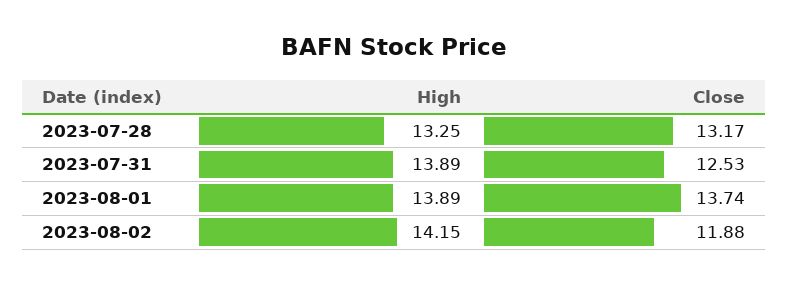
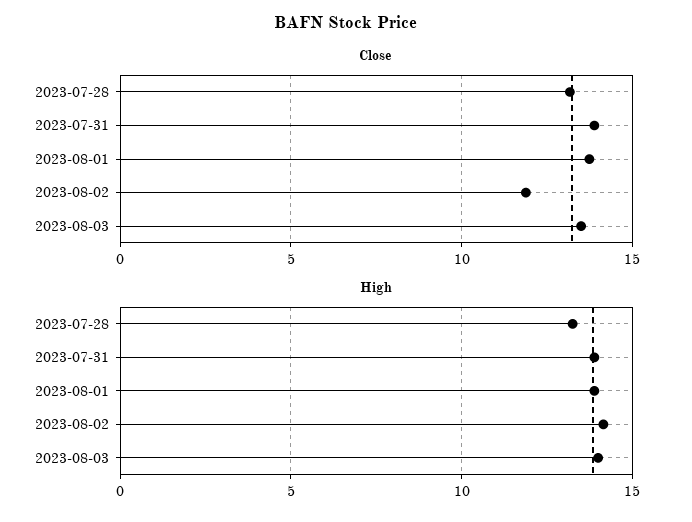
Close, 2023-07-31: 12.53 -> 14
Close, 2023-08-03: none -> 13.5
High, 2023-08-03: none -> 14

